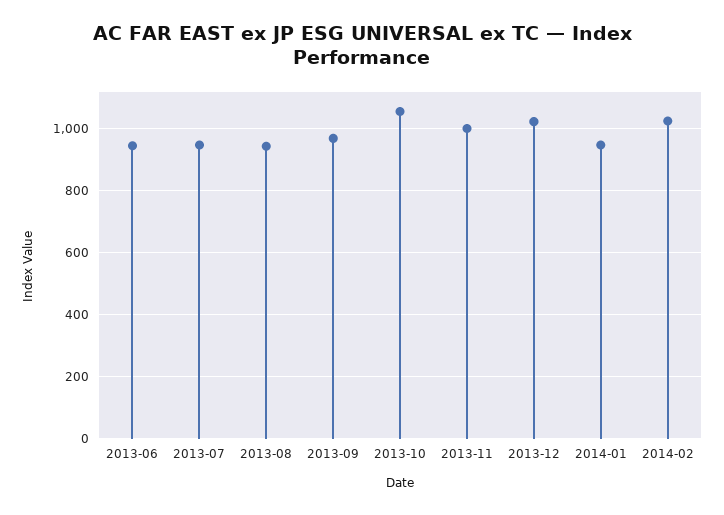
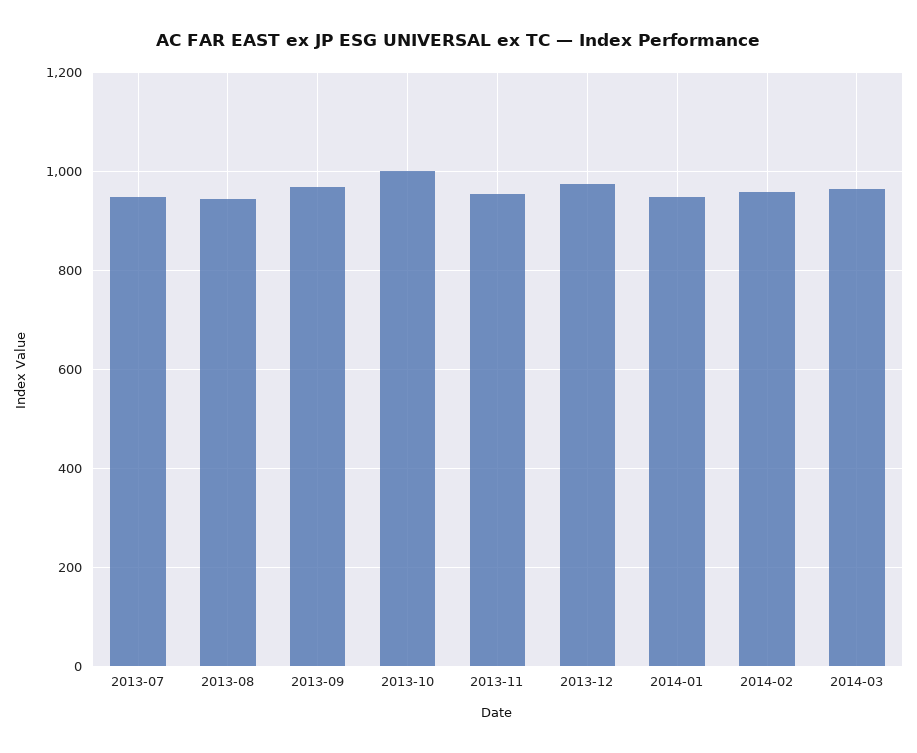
2013-06: 940 -> none
2013-10: 1060 -> 1000
2013-11: 1000 -> 960
2013-12: 1020 -> 980
2014-02: 1020 -> 960
2014-03: none -> 960

